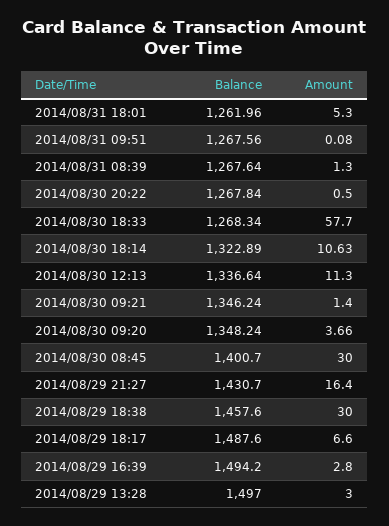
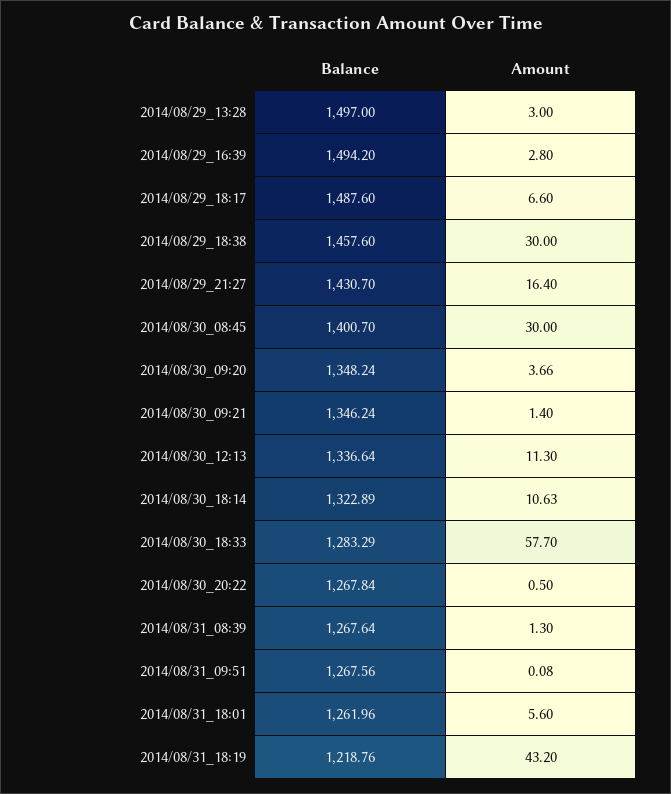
Amount, 2014/08/31 18:01: 5.3 -> 5.6
Balance, 2014/08/30 18:33: 1268.34 -> 1283.29
Balance, 2014/08/31_18:19: none -> 1218.76
Amount, 2014/08/31_18:19: none -> 43.2

